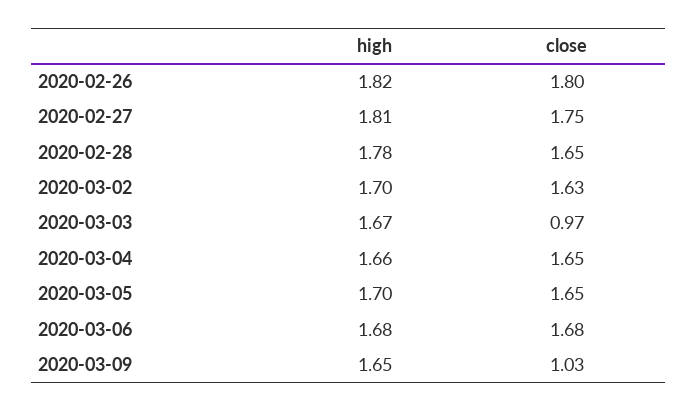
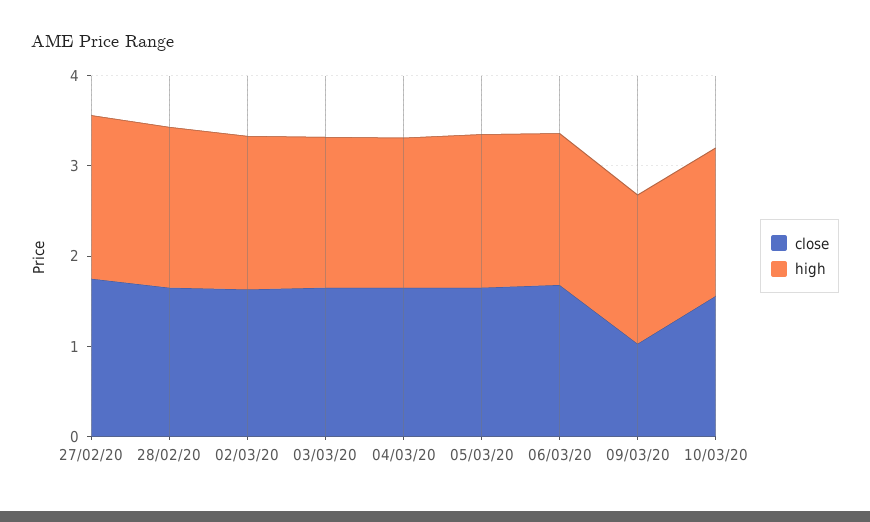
high, 2020-02-26: 1.82 -> none
close, 2020-02-26: 1.8 -> none
close, 2020-03-03: 0.97 -> 1.6
close, 10/03/20: none -> 1.6
high, 10/03/20: none -> 1.6

